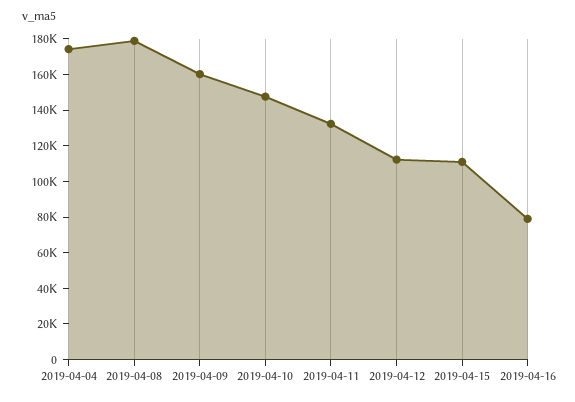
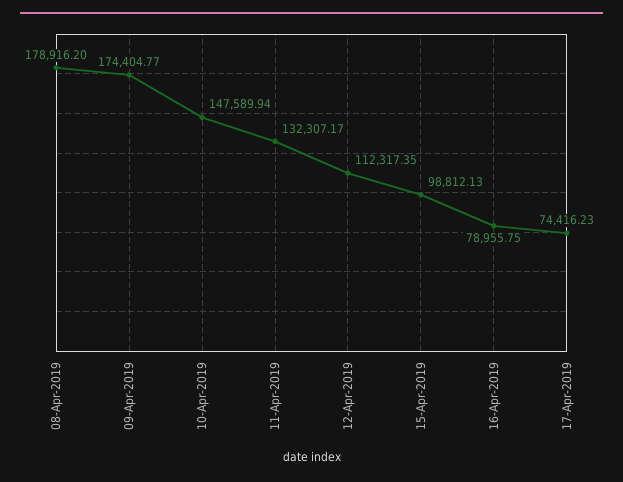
2019-04-04: 175000 -> none
2019-04-09: 160000 -> 174404.77
2019-04-15: 110000 -> 98812.13
17-Apr-2019: none -> 74416.23

